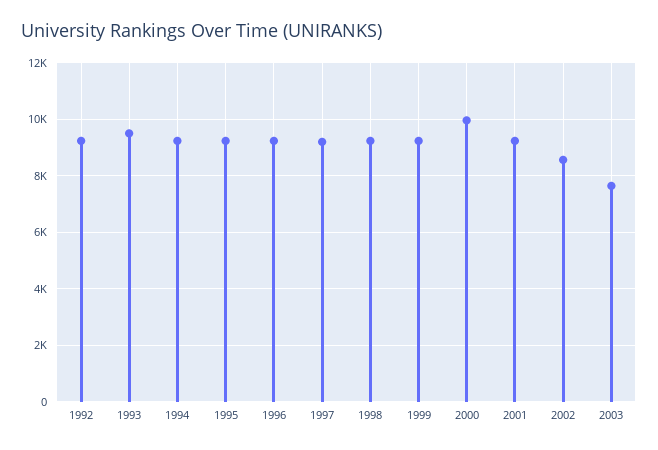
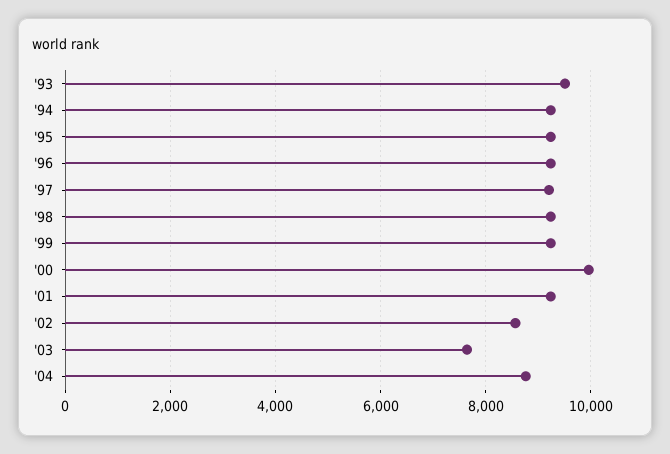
1992: 9250 -> none
'04: none -> 8800

